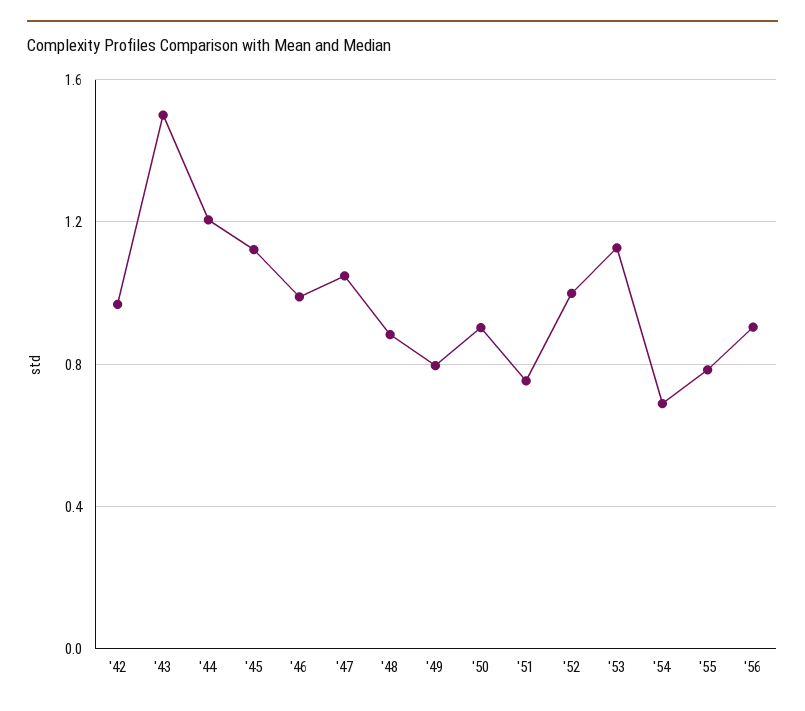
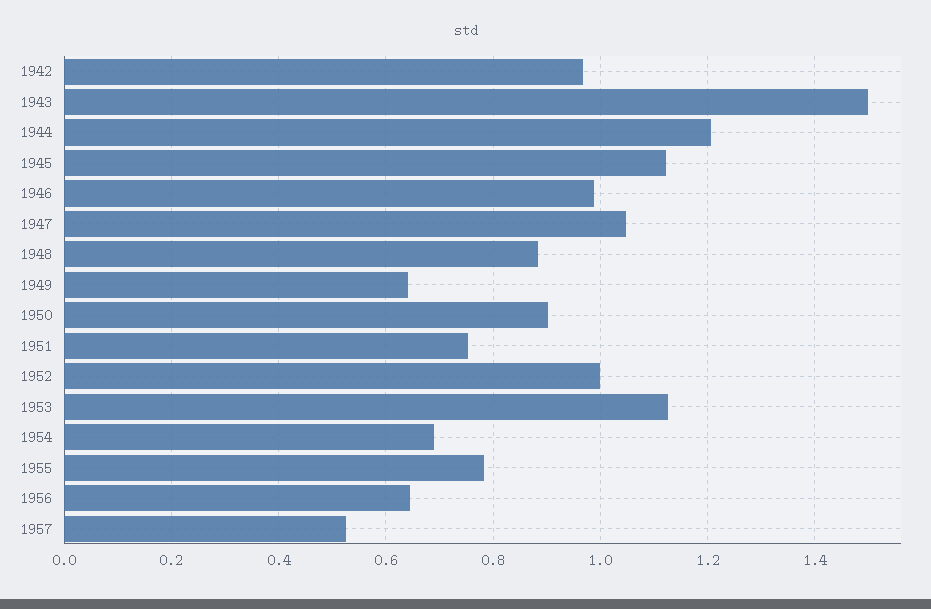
'49: 0.8 -> 0.64
'56: 0.9 -> 0.64
1957: none -> 0.52

